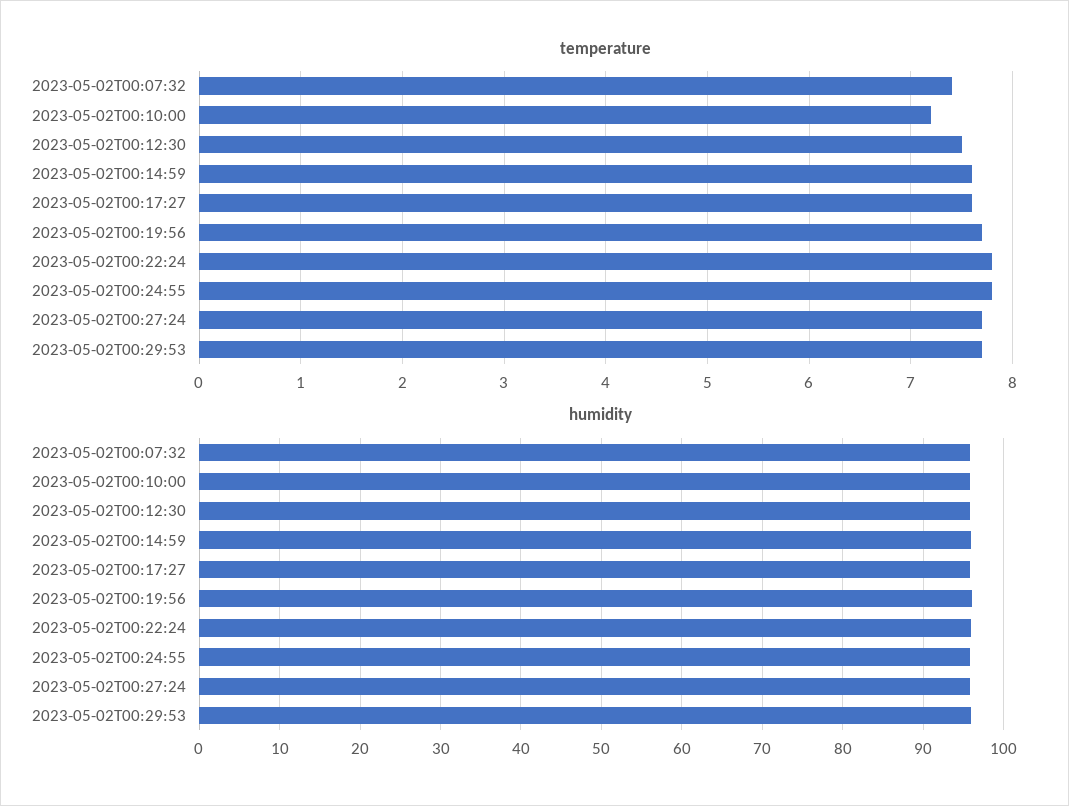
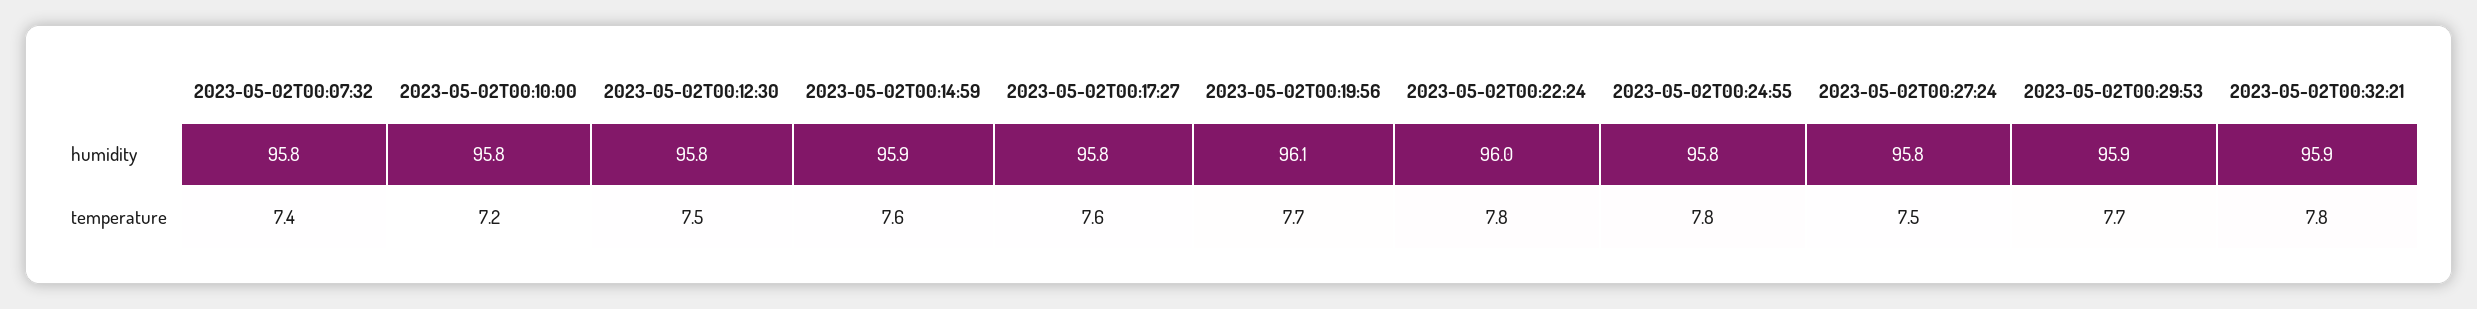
temperature, 2023-05-02T00:27:24: 7.7 -> 7.5
humidity, 2023-05-02T00:32:21: none -> 95.9
temperature, 2023-05-02T00:32:21: none -> 7.8

